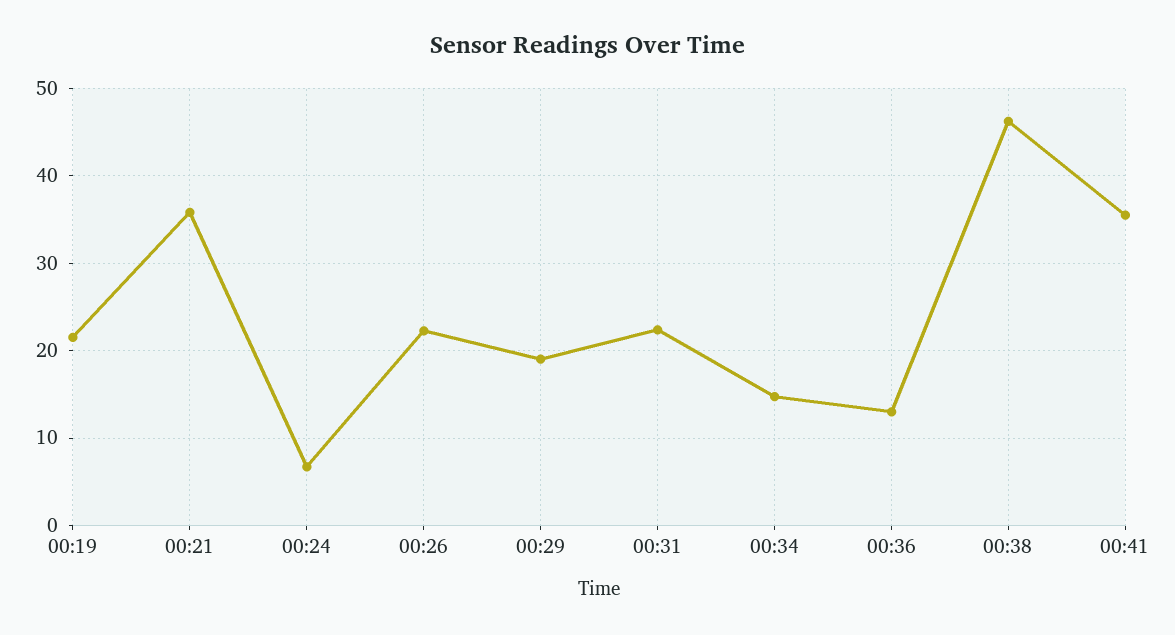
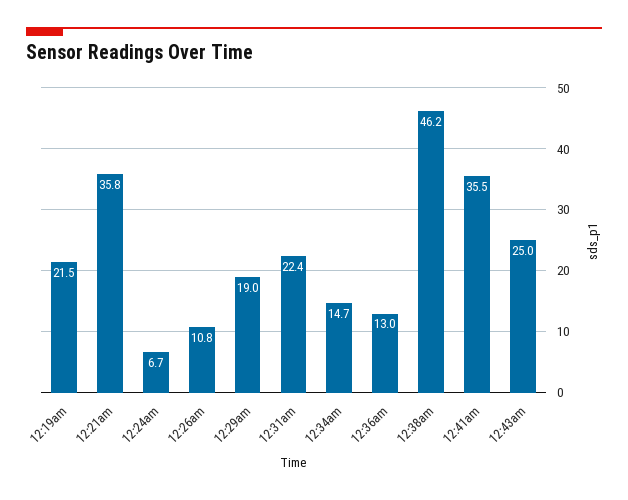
00:26: 22 -> 10.8
12:43am: none -> 25

